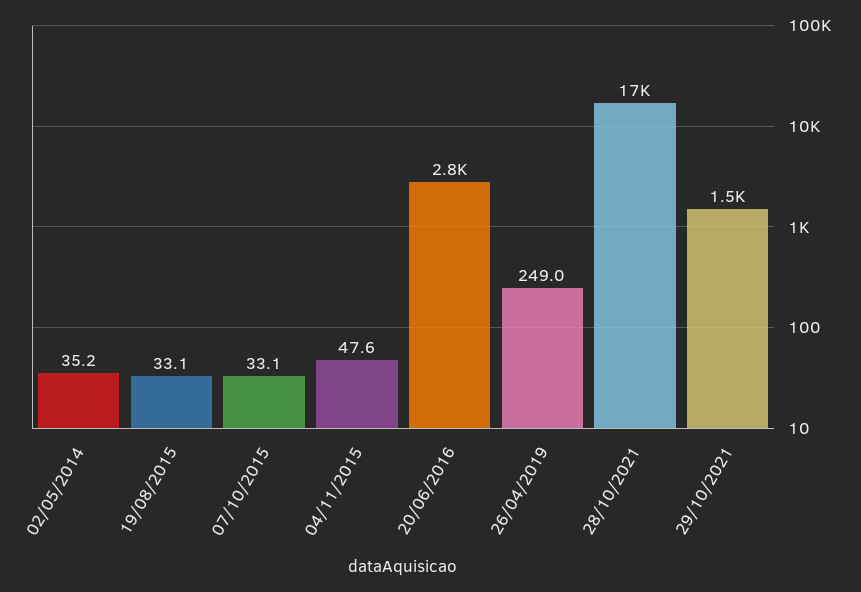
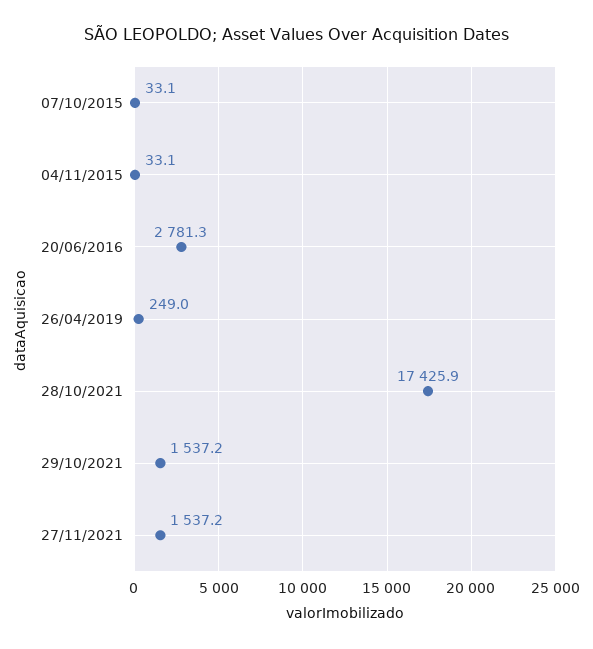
02/05/2014: 35.2 -> none
19/08/2015: 33.1 -> none
04/11/2015: 47.6 -> 33.1
27/11/2021: none -> 1537.2

